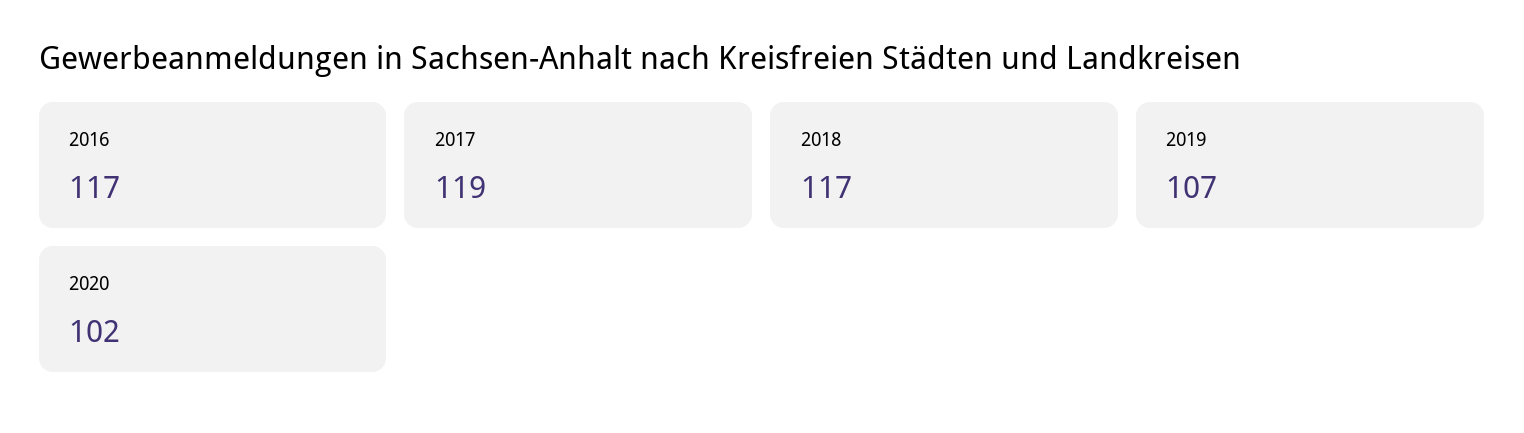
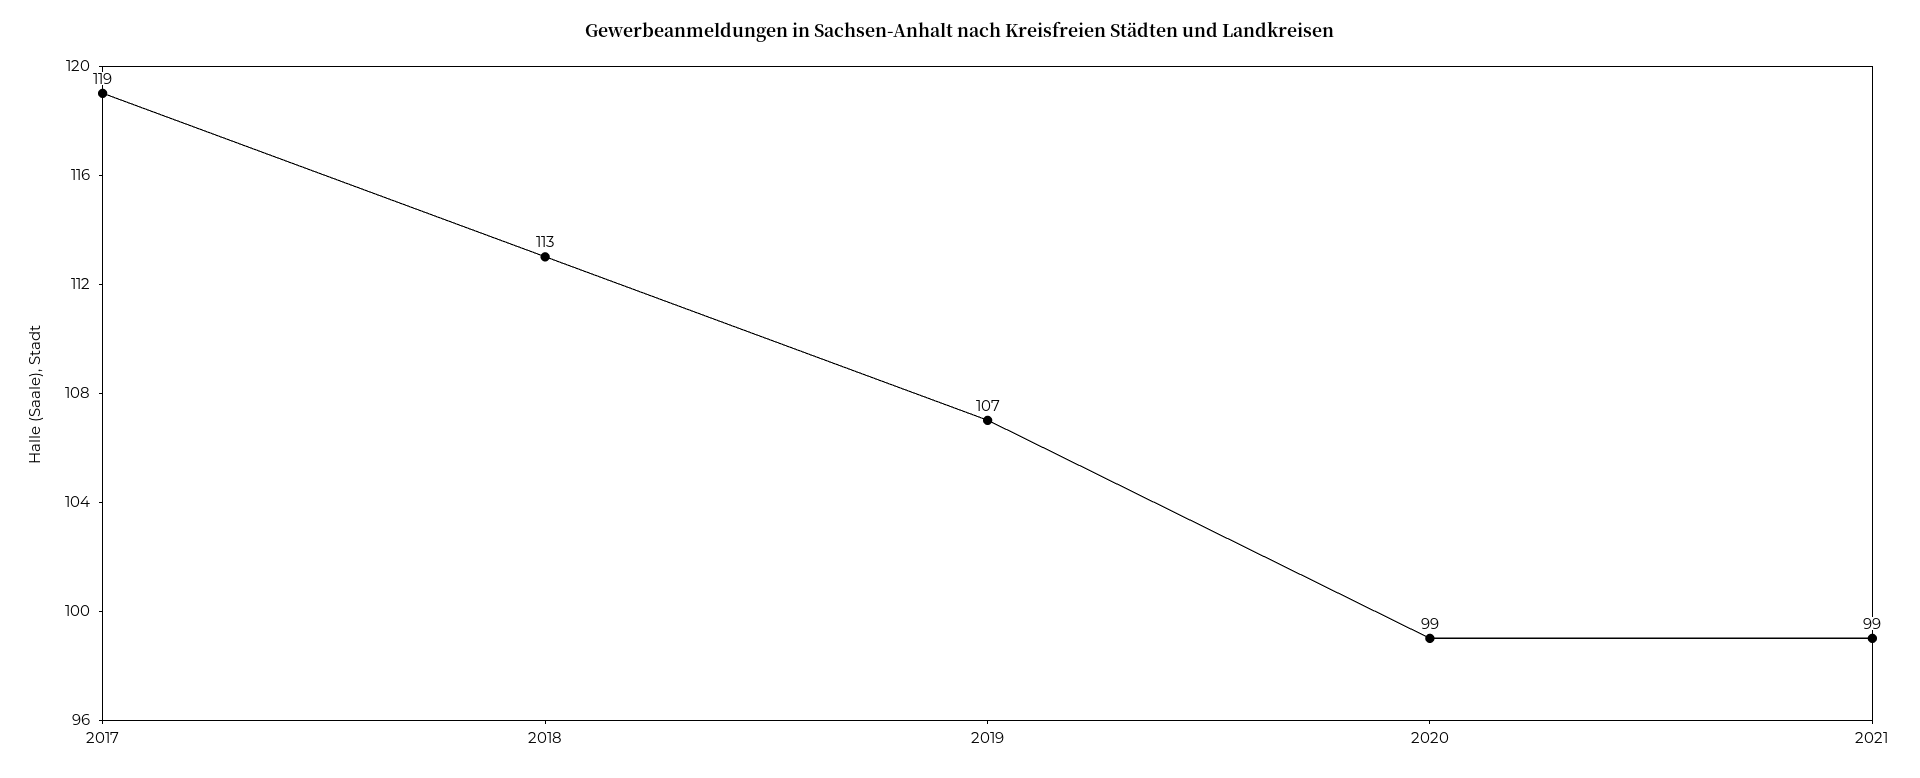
2016: 117 -> none
2018: 117 -> 113
2020: 102 -> 99
2021: none -> 99

